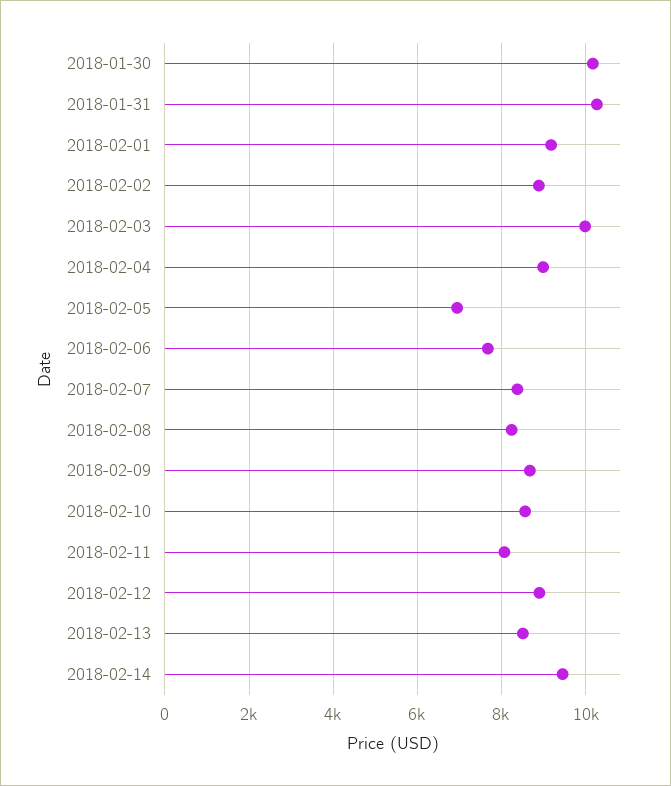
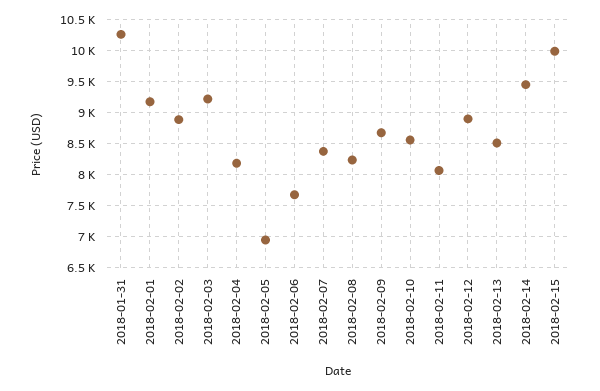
2018-01-30: 10200 -> none
2018-02-03: 10000 -> 9200
2018-02-04: 9000 -> 8200
2018-02-15: none -> 10000

